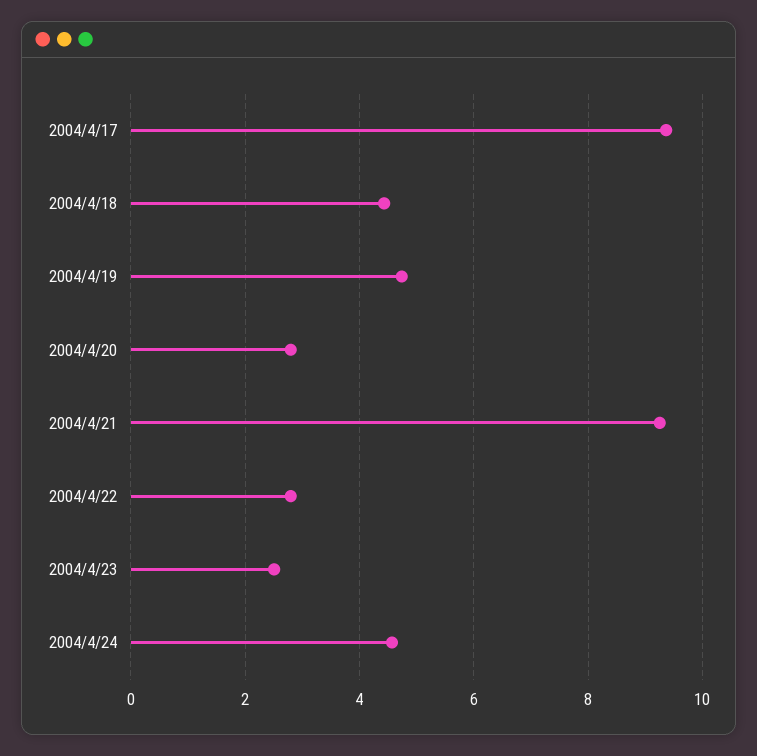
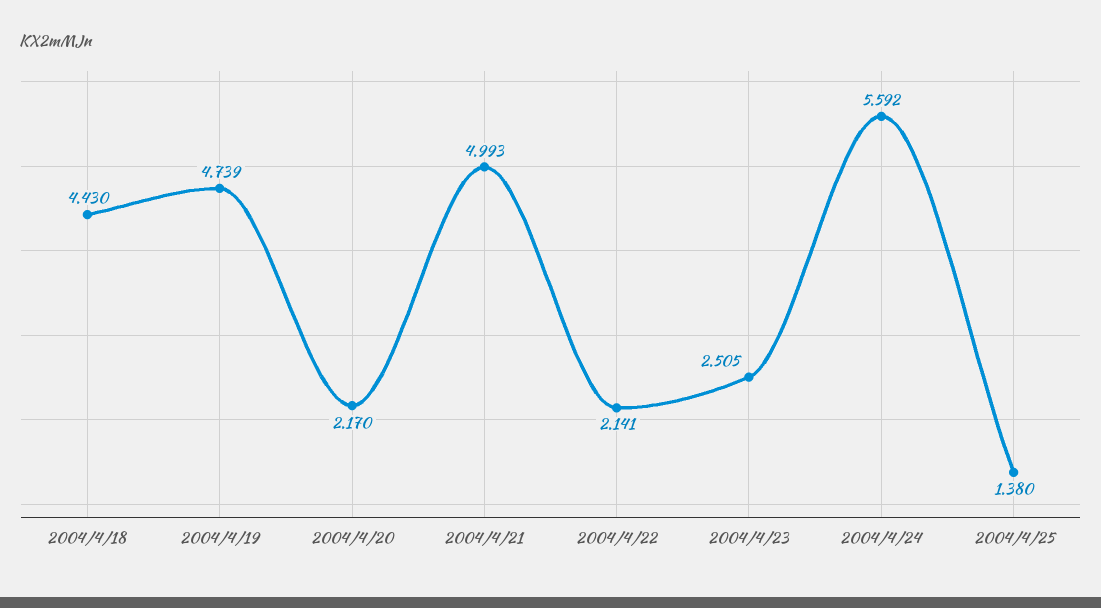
2004/4/17: 9.4 -> none
2004/4/20: 2.8 -> 2.17
2004/4/21: 9.2 -> 4.993
2004/4/22: 2.8 -> 2.141
2004/4/24: 4.6 -> 5.592
2004/4/25: none -> 1.38

